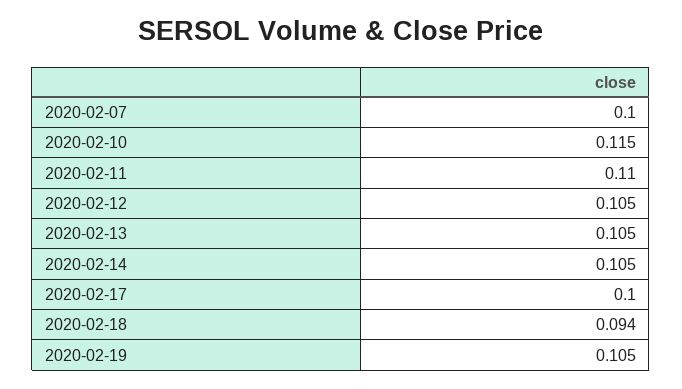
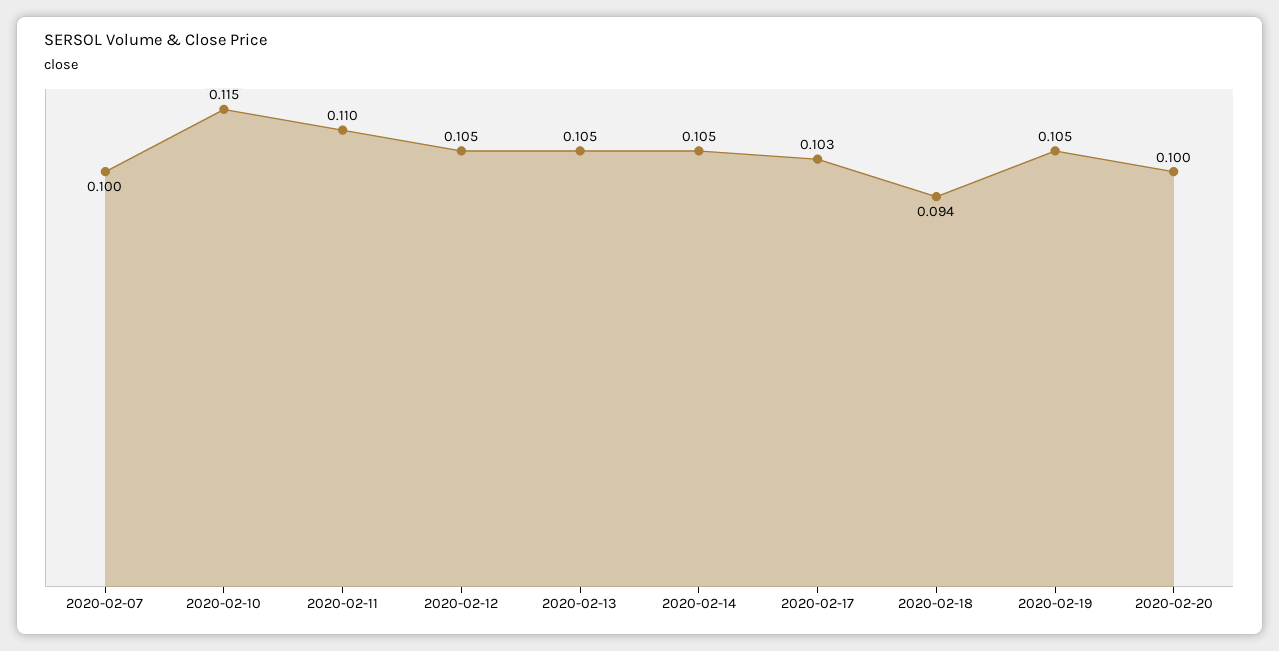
2020-02-17: 0.1 -> 0.103
2020-02-20: none -> 0.1

